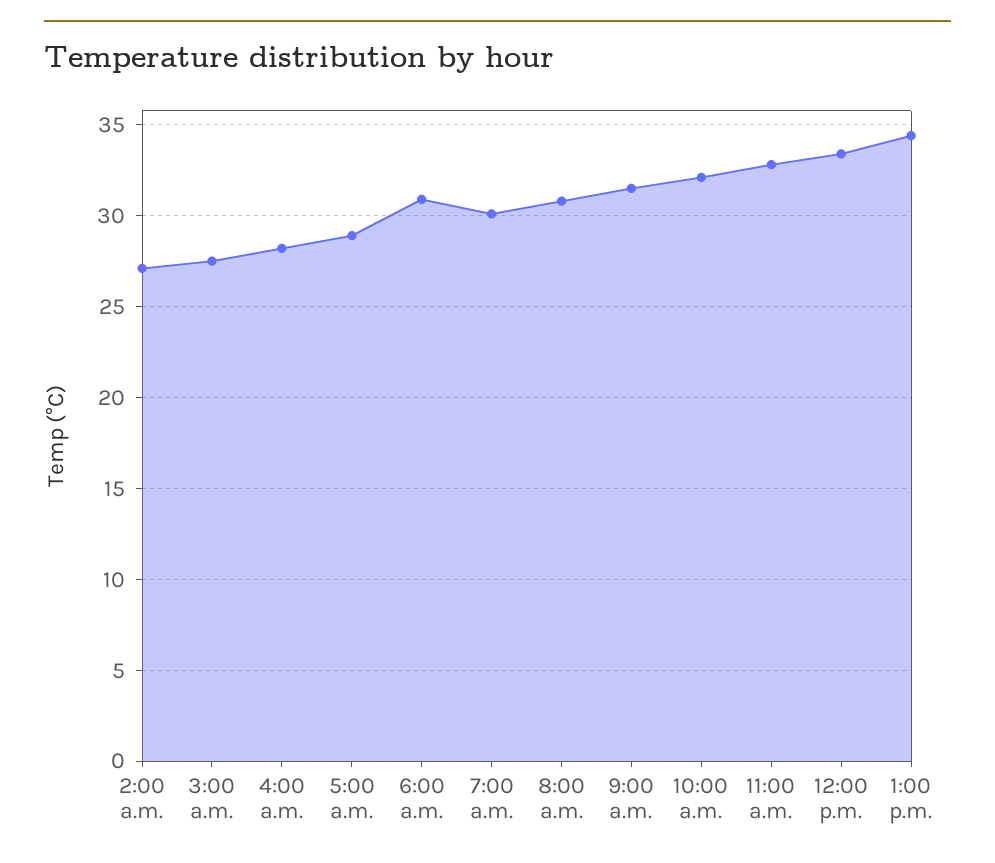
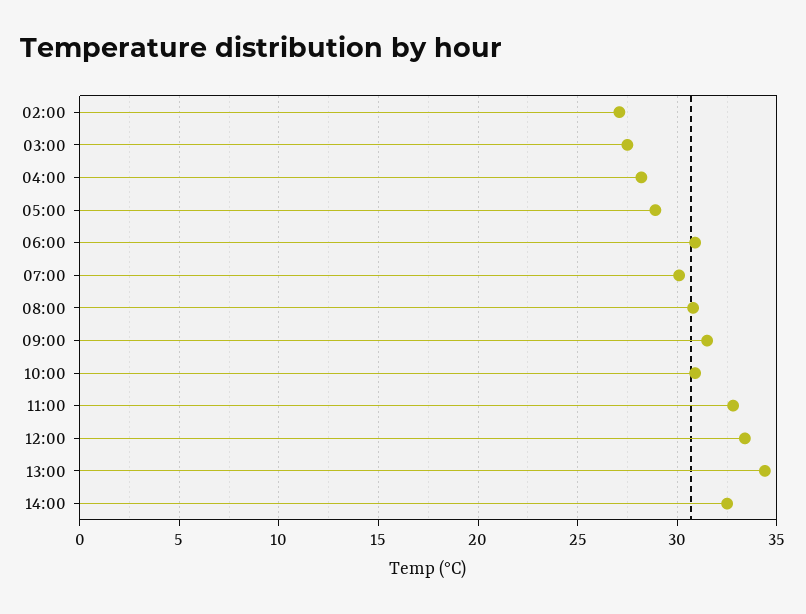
10:00 a.m.: 32 -> 31
14:00: none -> 32.5

